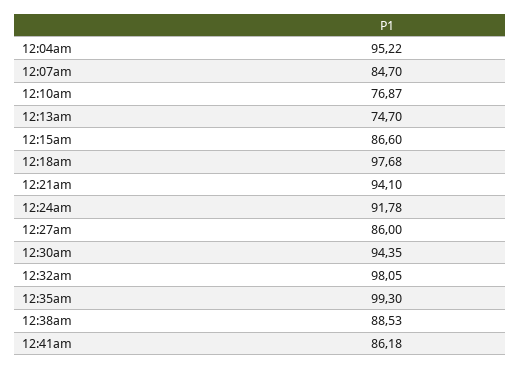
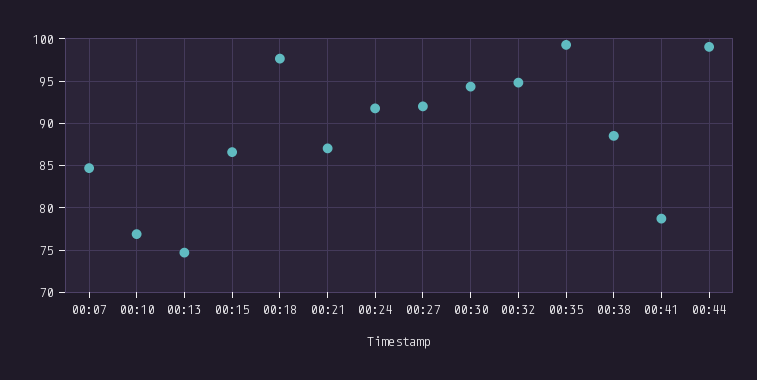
12:04am: 95.22 -> none
12:21am: 94.1 -> 87
12:27am: 86 -> 92
12:32am: 98.05 -> 95
12:41am: 86.18 -> 79
00:44: none -> 99

